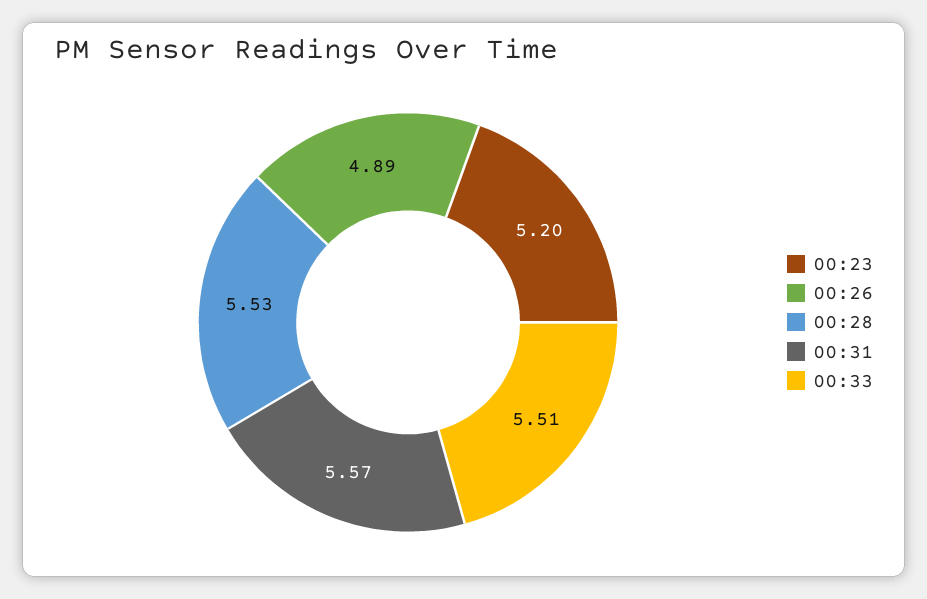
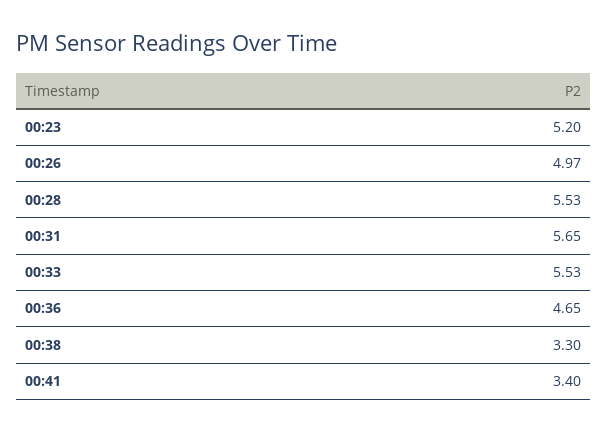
00:26: 4.89 -> 4.97
00:31: 5.57 -> 5.65
00:33: 5.51 -> 5.53
00:36: none -> 4.65
00:38: none -> 3.3
00:41: none -> 3.4

